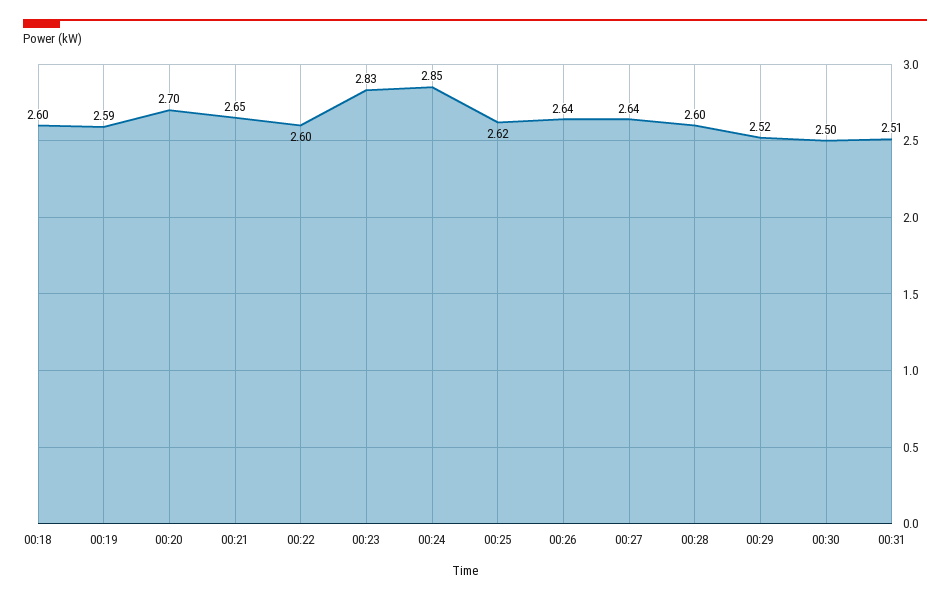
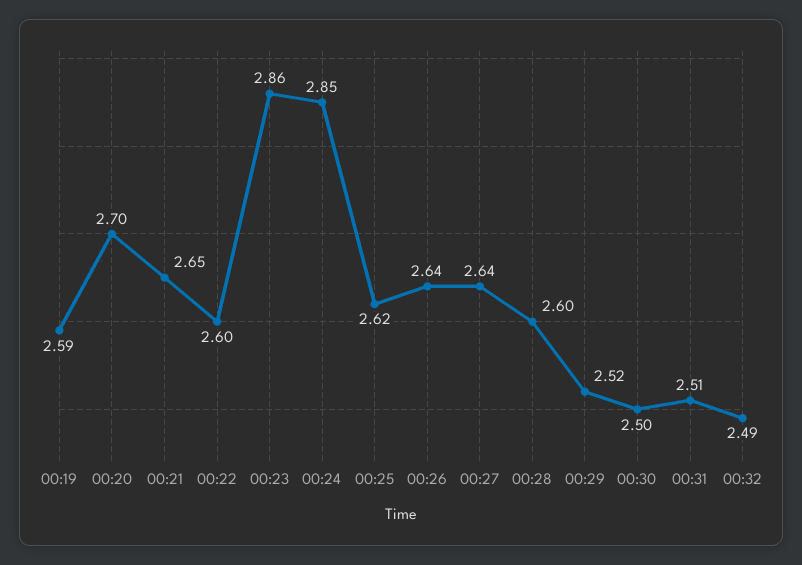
00:18: 2.6 -> none
00:23: 2.83 -> 2.86
00:32: none -> 2.49

